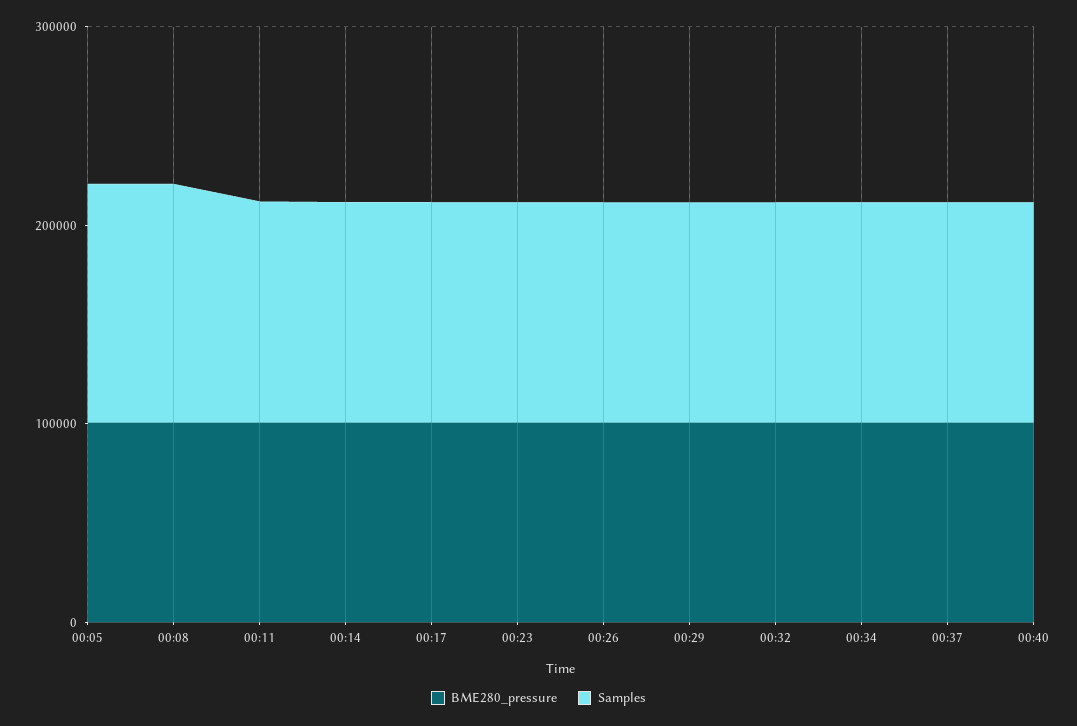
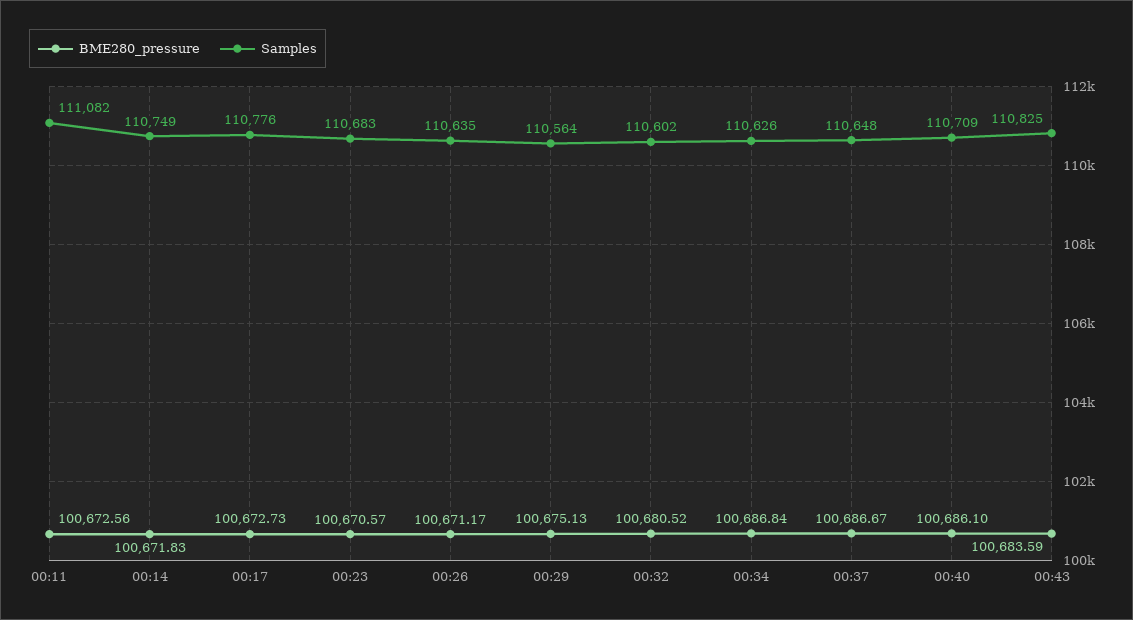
BME280_pressure, 00:05: 100000 -> none
Samples, 00:05: 120000 -> none
BME280_pressure, 00:08: 100000 -> none
Samples, 00:08: 120000 -> none
BME280_pressure, 00:43: none -> 100683.59
Samples, 00:43: none -> 110825

